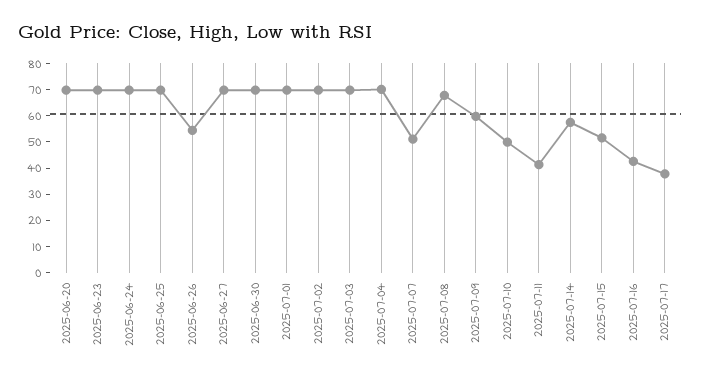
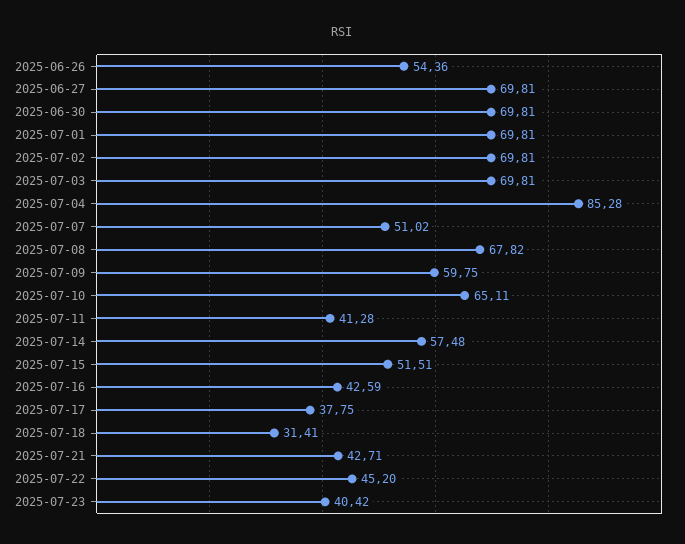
2025-06-20: 70 -> none
2025-06-23: 70 -> none
2025-06-24: 70 -> none
2025-06-25: 70 -> none
2025-07-04: 70 -> 85.28
2025-07-10: 50 -> 65.11
2025-07-18: none -> 31.41
2025-07-21: none -> 42.71
2025-07-22: none -> 45.2
2025-07-23: none -> 40.42

